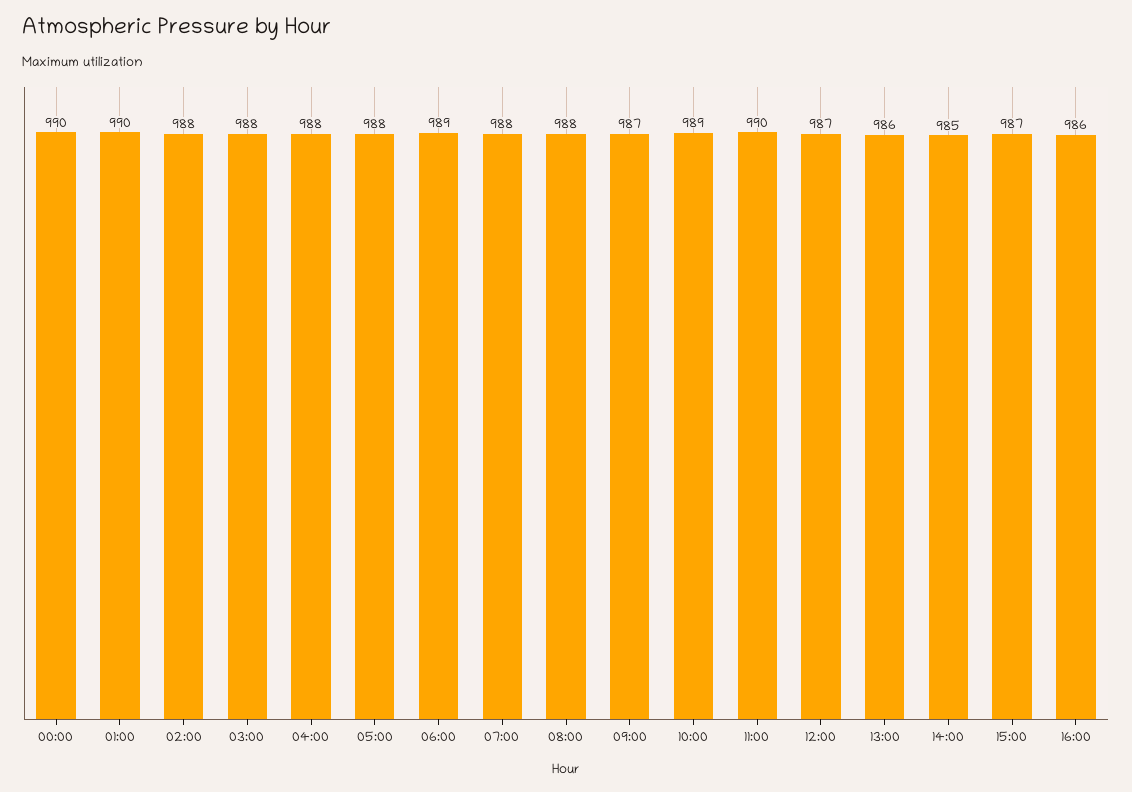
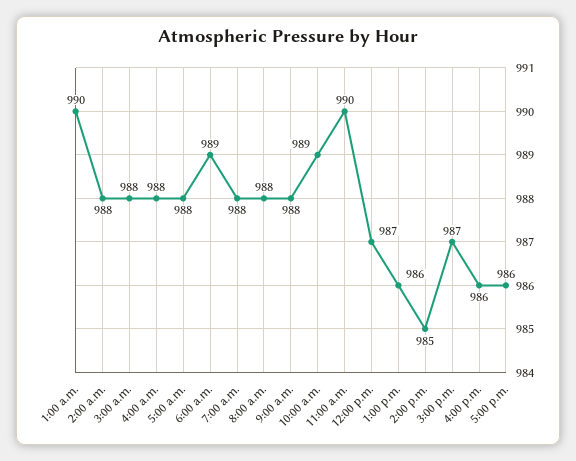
00:00: 990 -> none
09:00: 987 -> 988
5:00 p.m.: none -> 986

